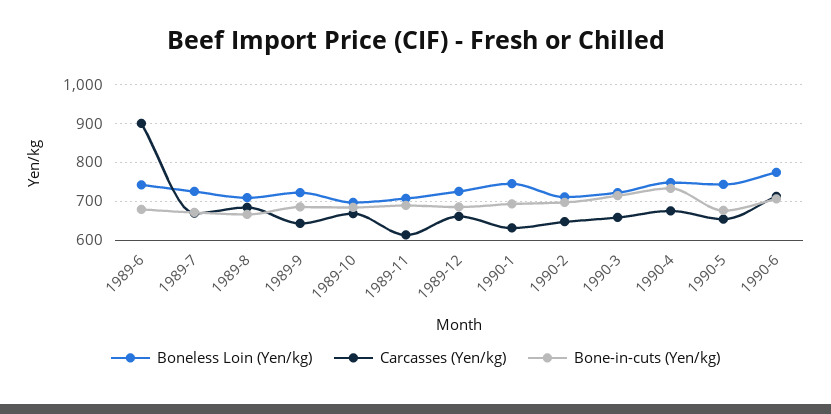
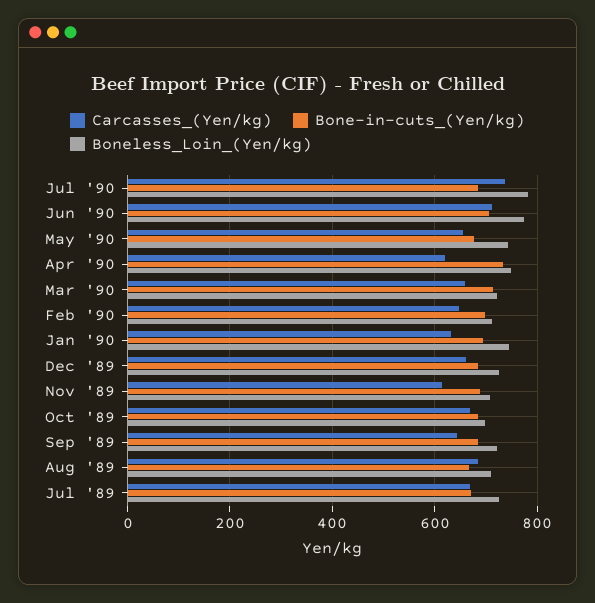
Boneless Loin (Yen/kg), 1989-6: 740 -> none
Carcasses (Yen/kg), 1989-6: 900 -> none
Bone-in-cuts (Yen/kg), 1989-6: 680 -> none
Carcasses (Yen/kg), 1990-4: 680 -> 620
Carcasses (Yen/kg), Jul '90: none -> 740
Bone-in-cuts (Yen/kg), Jul '90: none -> 680
Boneless Loin (Yen/kg), Jul '90: none -> 780

